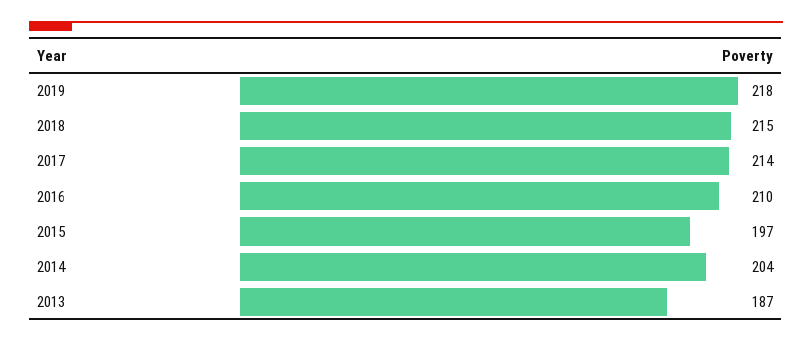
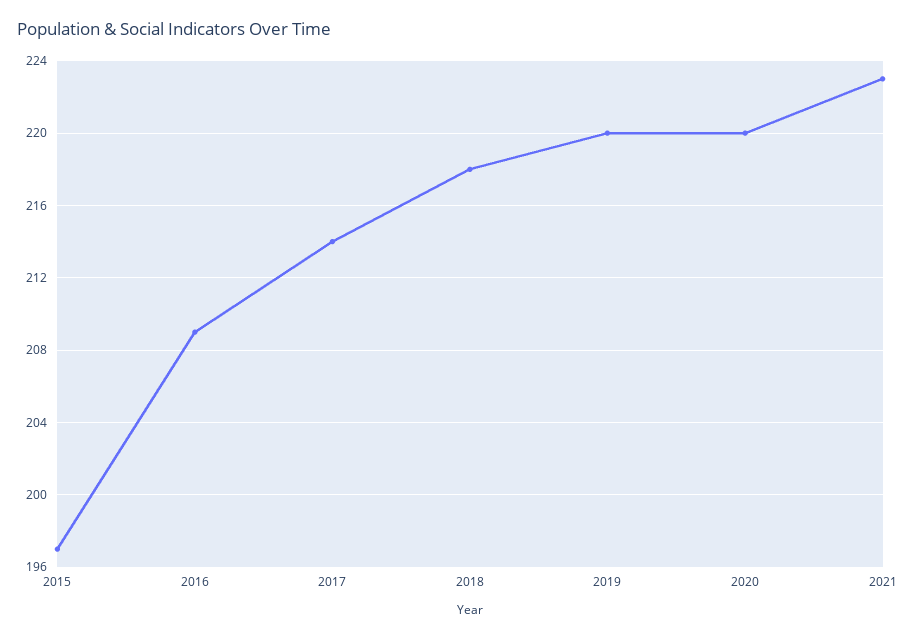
2019: 218 -> 220
2018: 215 -> 218
2016: 210 -> 209
2014: 204 -> none
2013: 187 -> none
2020: none -> 220
2021: none -> 223

